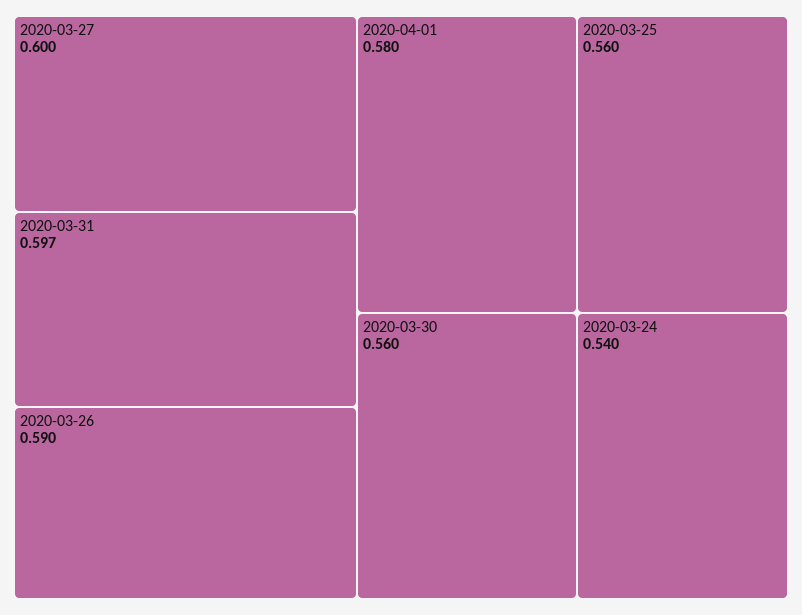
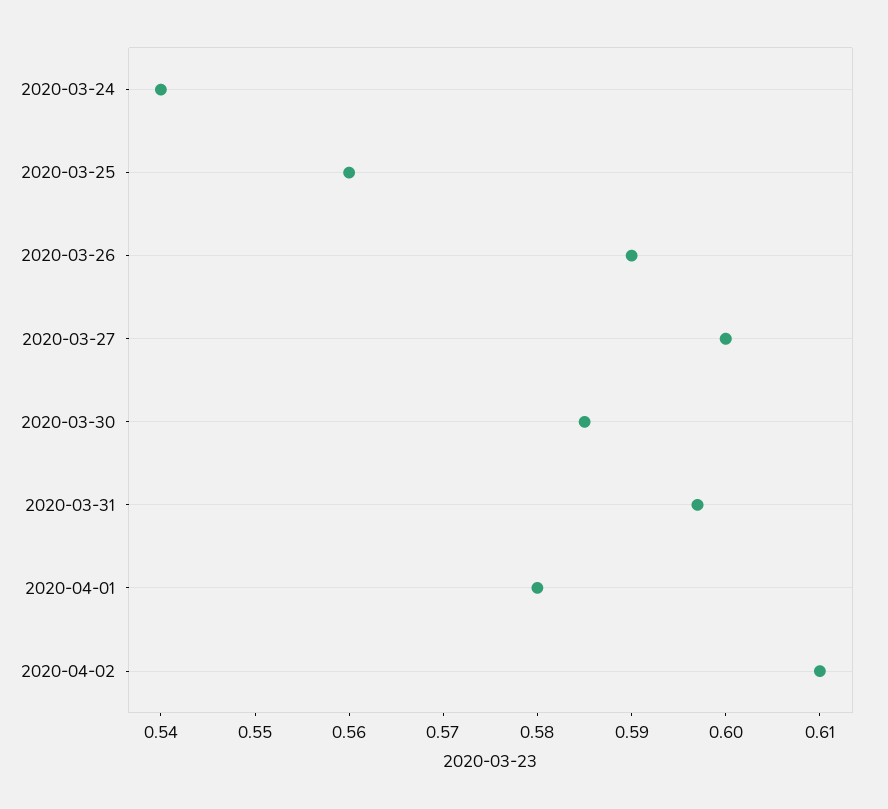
2020-03-30: 0.56 -> 0.585
2020-04-02: none -> 0.61

